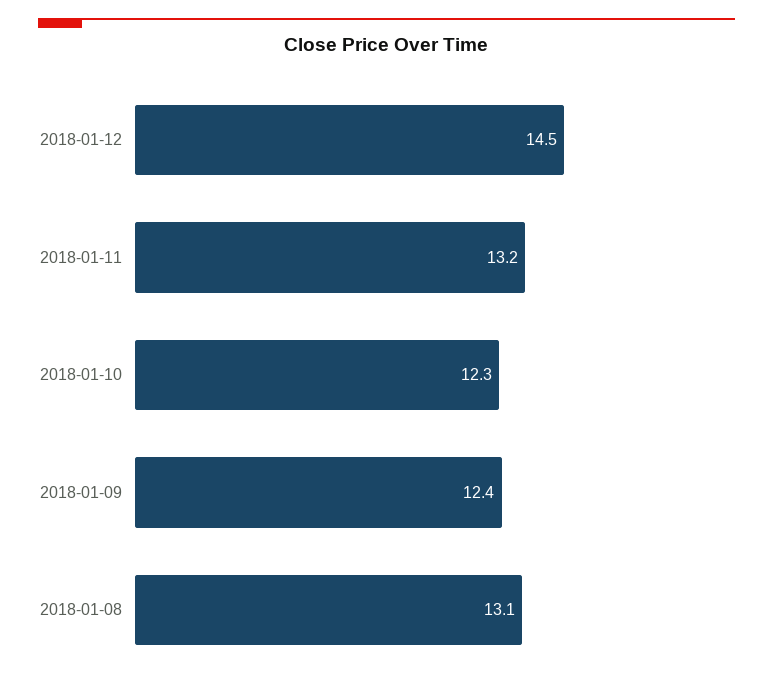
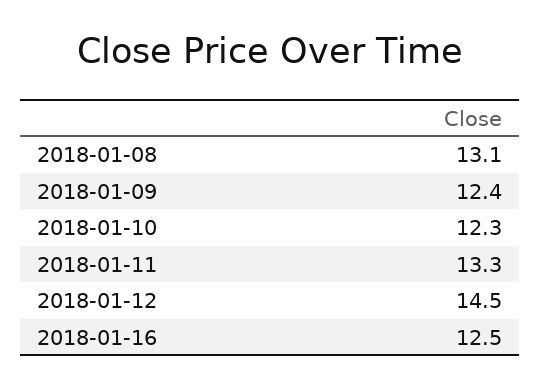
2018-01-11: 13.2 -> 13.3
2018-01-16: none -> 12.5

